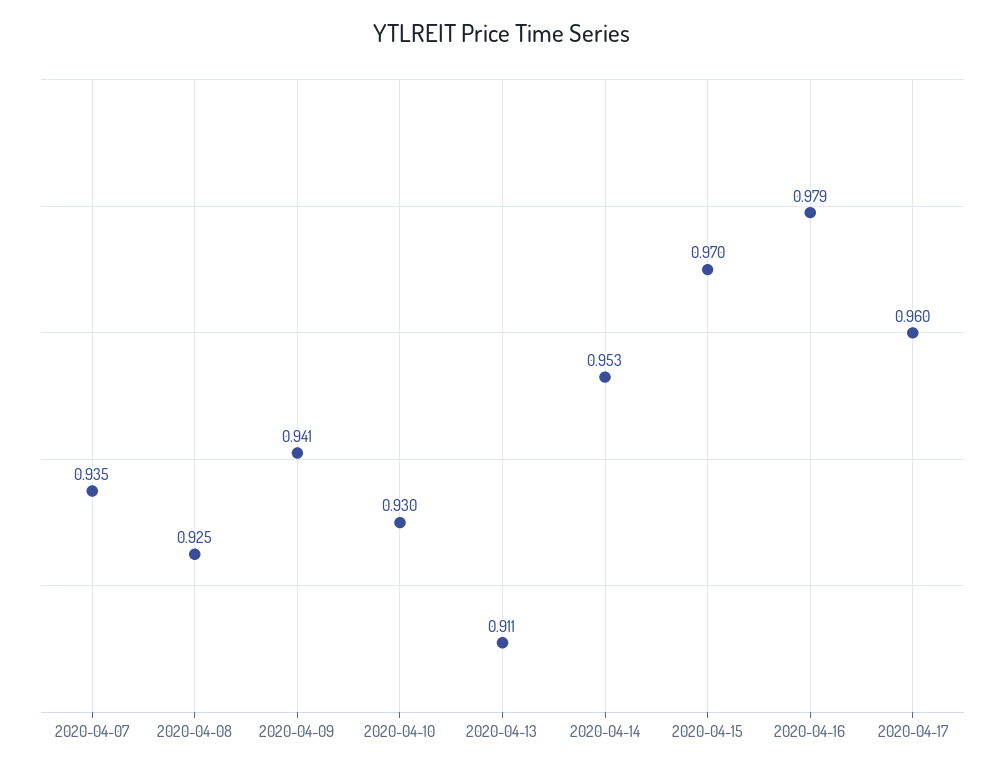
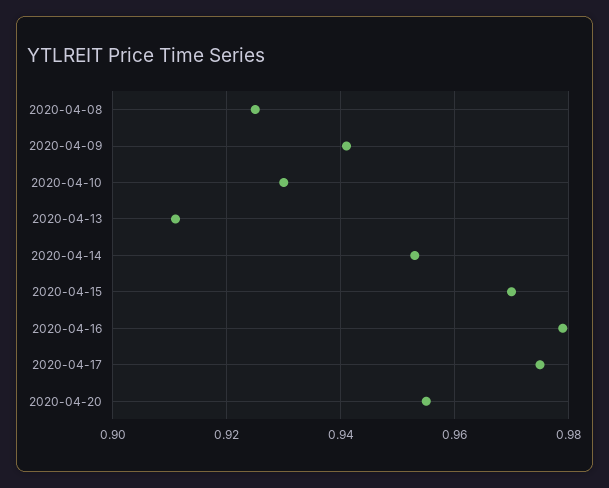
2020-04-07: 0.935 -> none
2020-04-17: 0.96 -> 0.975
2020-04-20: none -> 0.955

